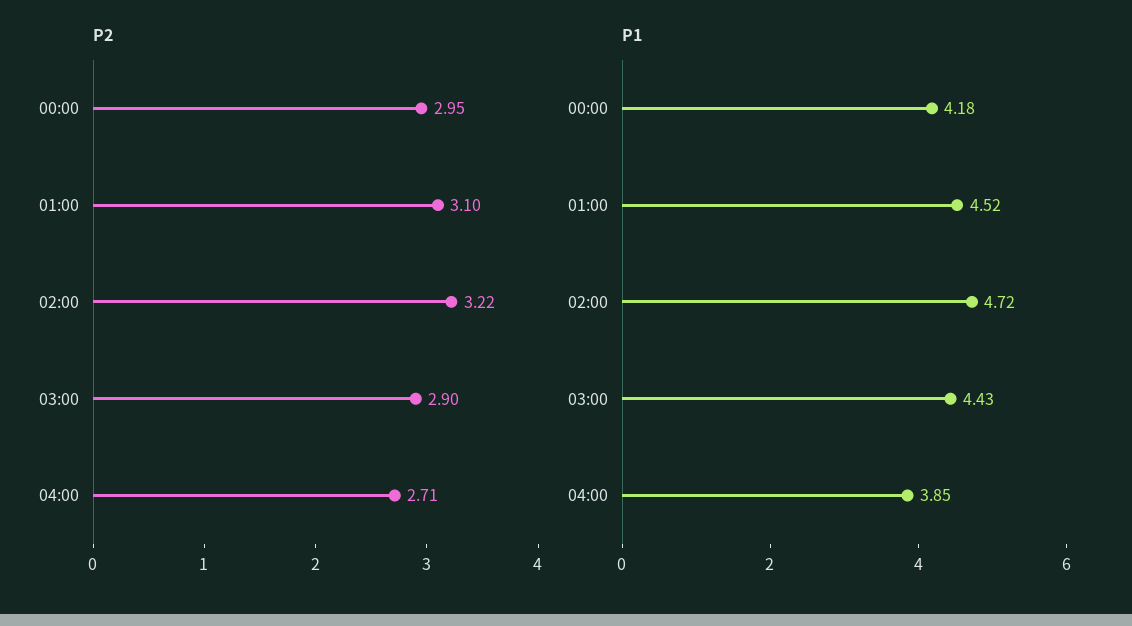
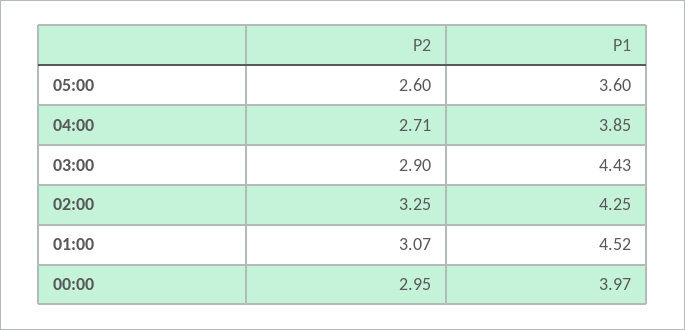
P2, 01:00: 3.1 -> 3.07
P2, 02:00: 3.22 -> 3.25
P1, 00:00: 4.18 -> 3.97
P1, 02:00: 4.72 -> 4.25
P2, 05:00: none -> 2.6
P1, 05:00: none -> 3.6

